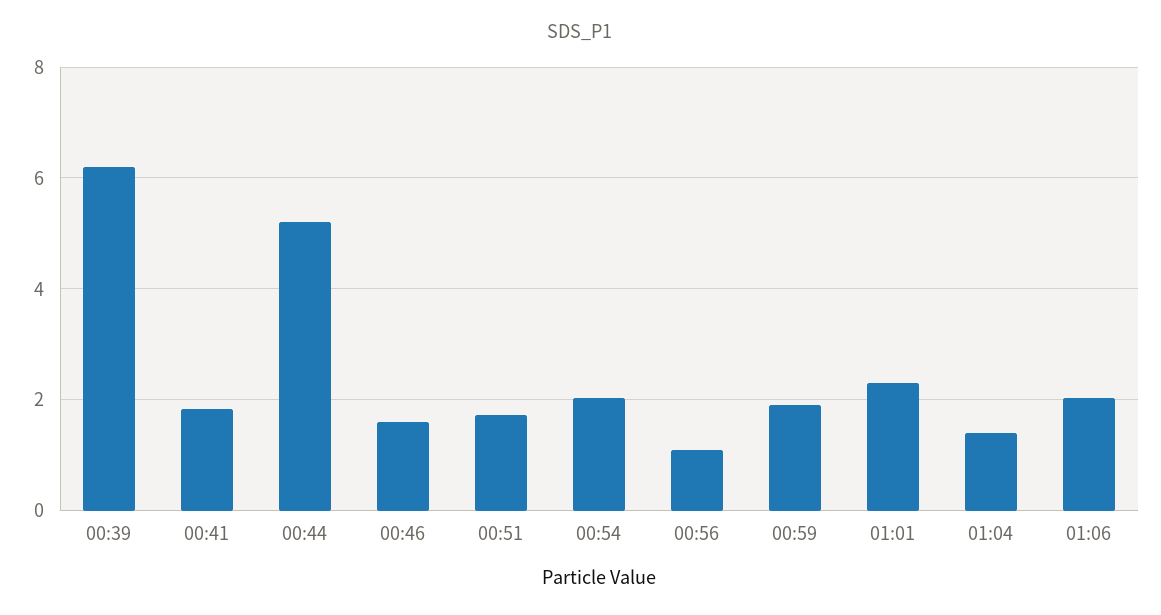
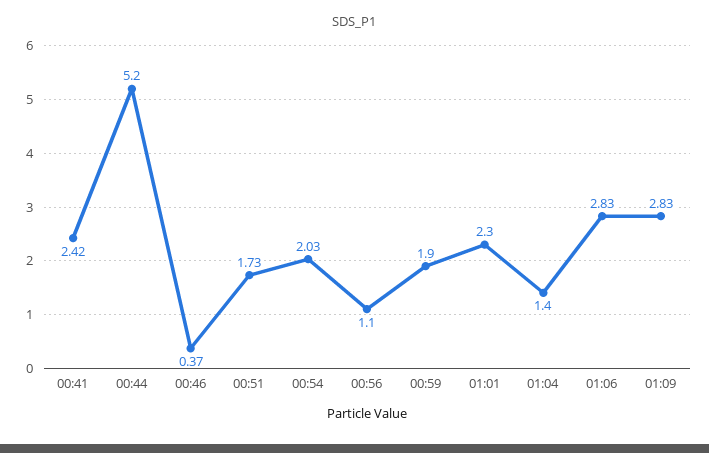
00:39: 6.2 -> none
00:41: 1.8 -> 2.42
00:46: 1.6 -> 0.37
01:06: 2 -> 2.83
01:09: none -> 2.83

